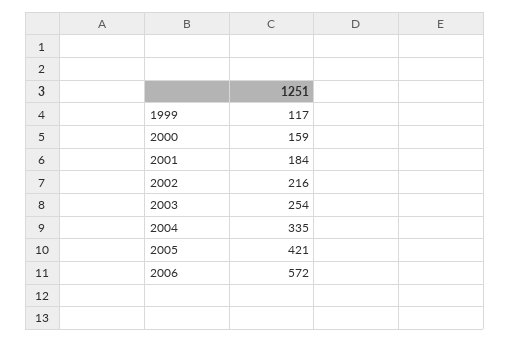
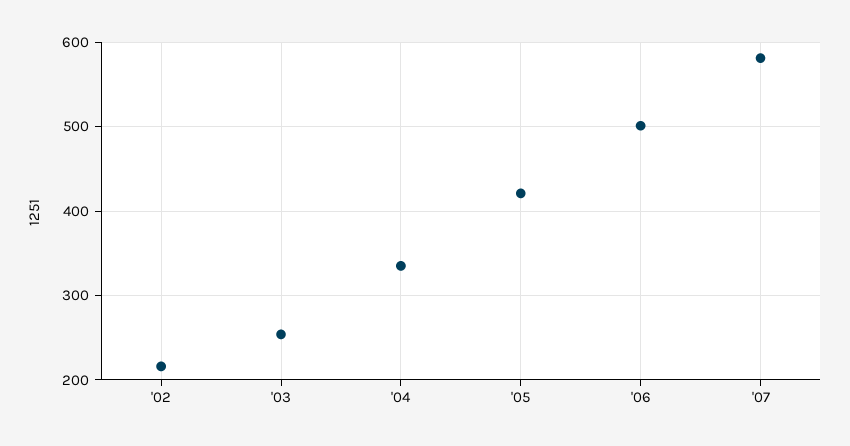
1999: 117 -> none
2000: 159 -> none
2001: 184 -> none
2006: 572 -> 500
'07: none -> 580

